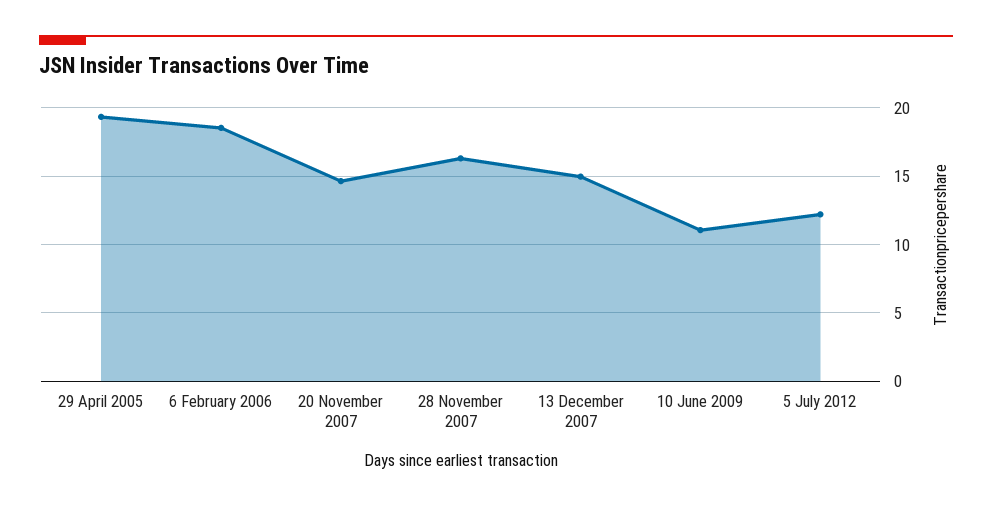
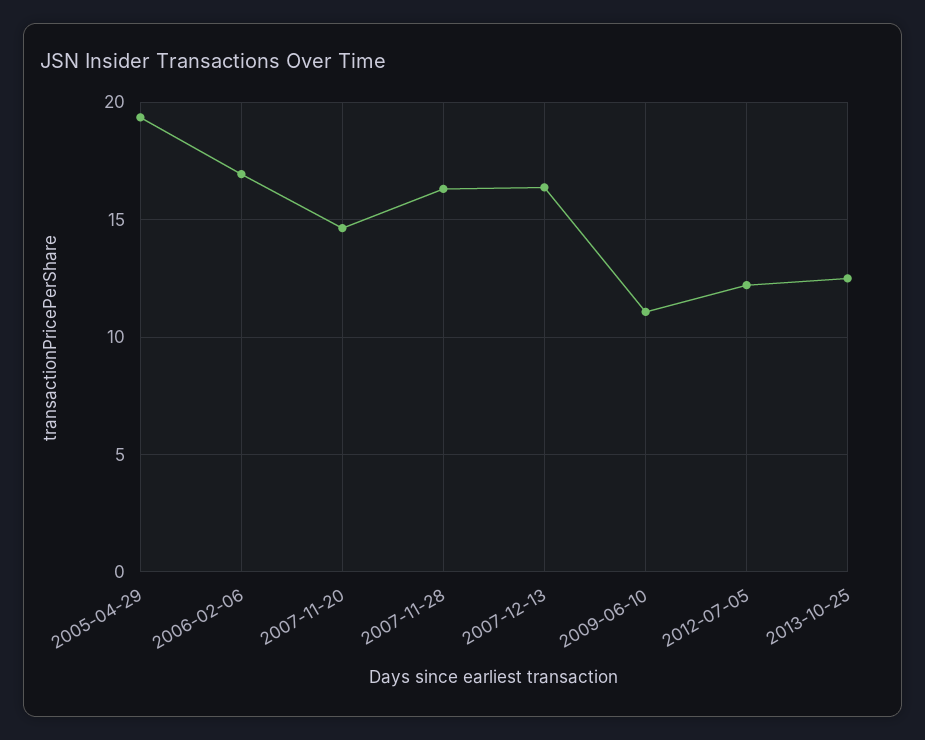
6 February 2006: 18.5 -> 17
13 December 2007: 15 -> 16.5
2013-10-25: none -> 12.5

